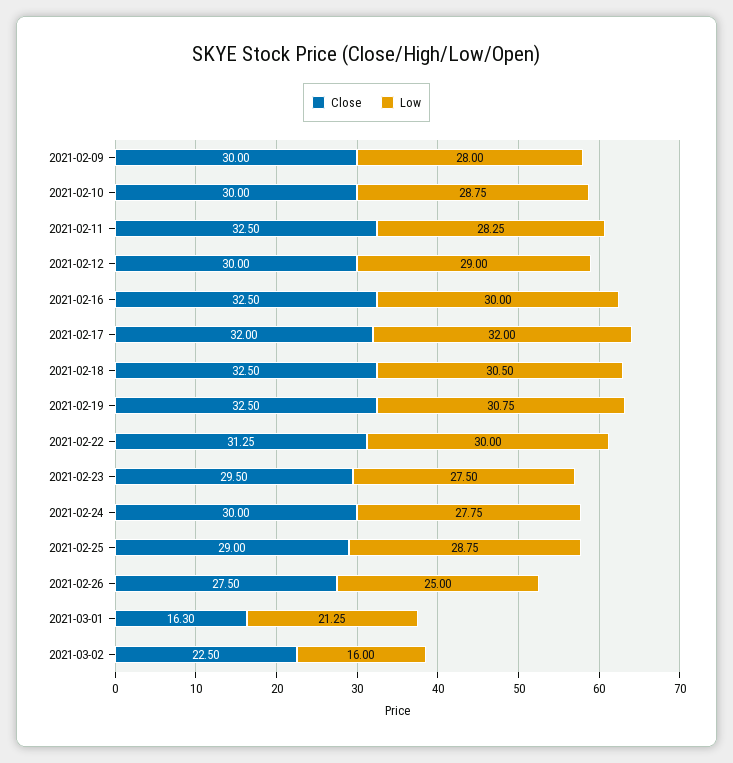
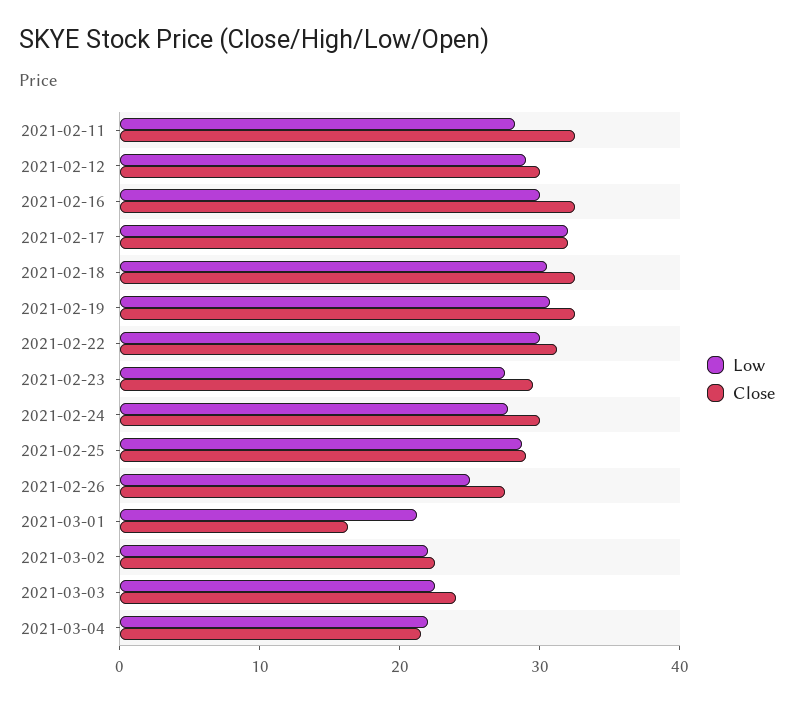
Close, 2021-02-09: 30 -> none
Low, 2021-02-09: 28 -> none
Close, 2021-02-10: 30 -> none
Low, 2021-02-10: 28.75 -> none
Low, 2021-03-02: 16 -> 22
Low, 2021-03-03: none -> 22
Close, 2021-03-03: none -> 24
Low, 2021-03-04: none -> 22
Close, 2021-03-04: none -> 22

